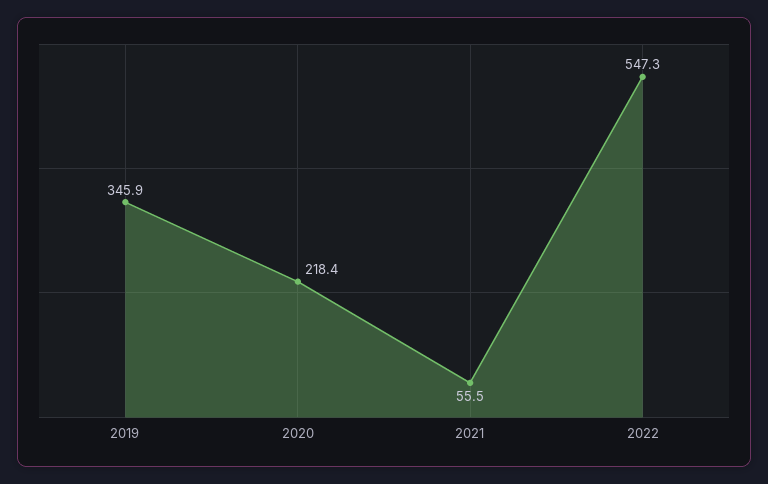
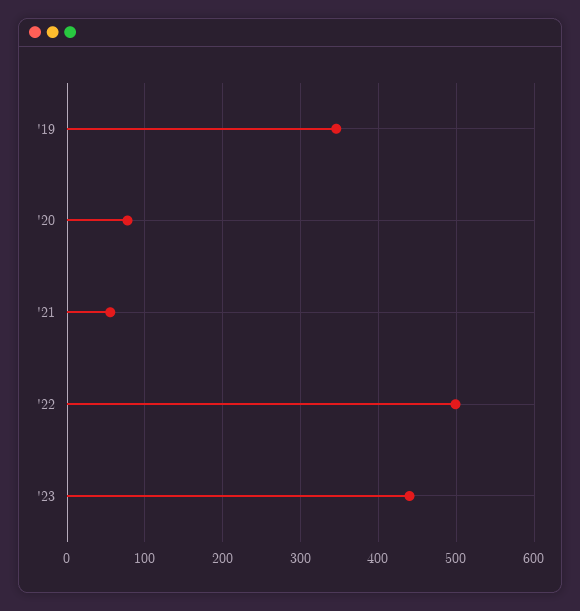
2020: 218.4 -> 80
2022: 547.3 -> 500
'23: none -> 440

